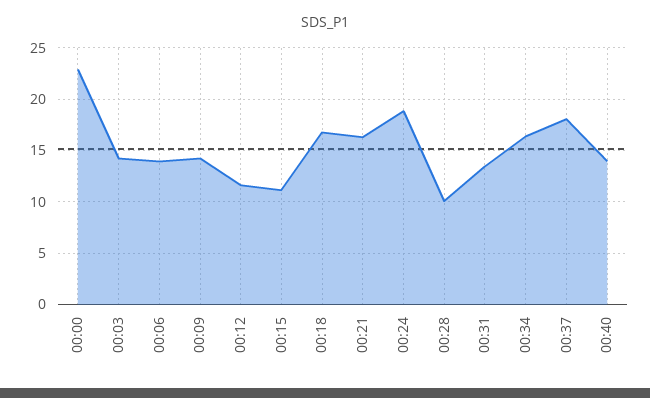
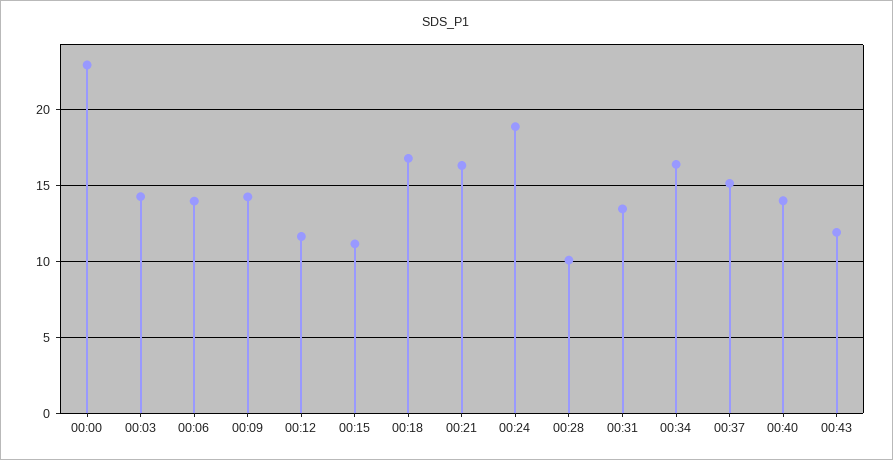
00:37: 18 -> 15
00:43: none -> 12

